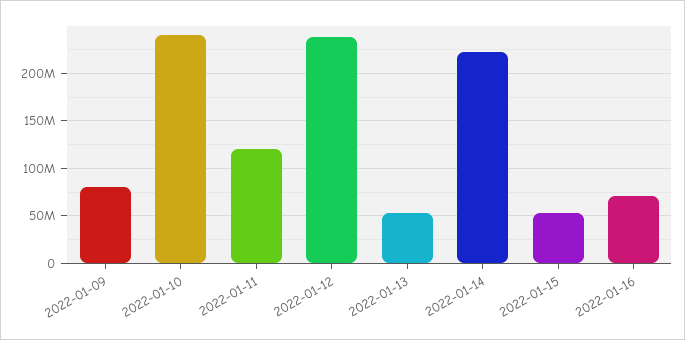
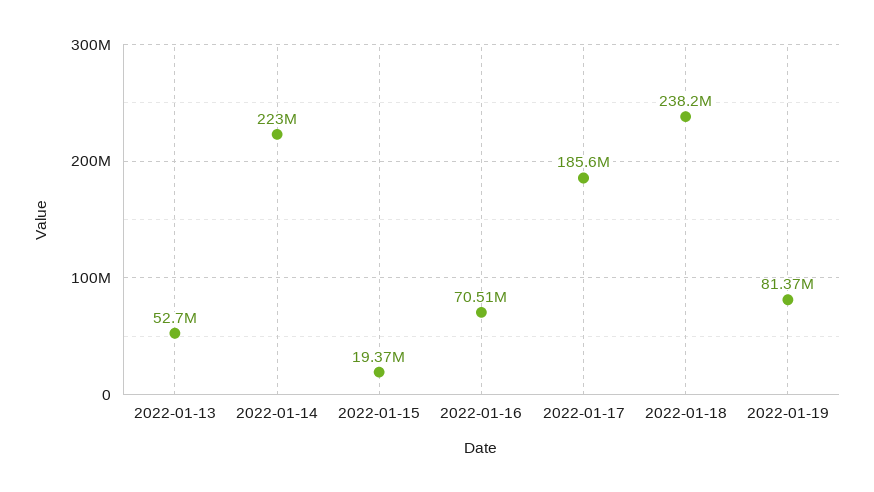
2022-01-09: 80000000 -> none
2022-01-10: 240000000 -> none
2022-01-11: 120000000 -> none
2022-01-12: 240000000 -> none
2022-01-15: 50000000 -> 19370000
2022-01-17: none -> 185600000
2022-01-18: none -> 238200000
2022-01-19: none -> 81370000

